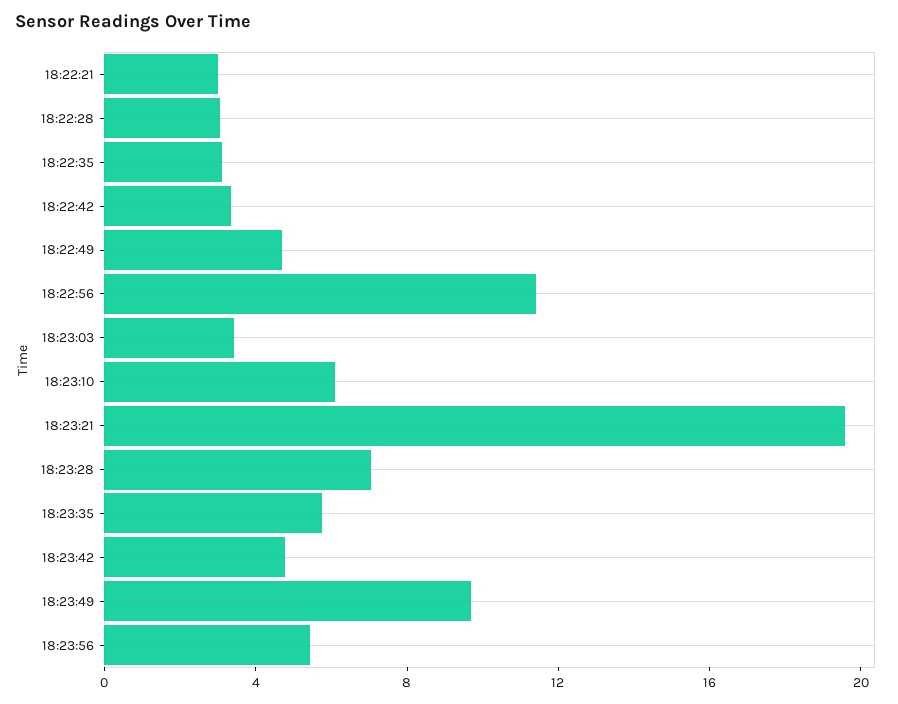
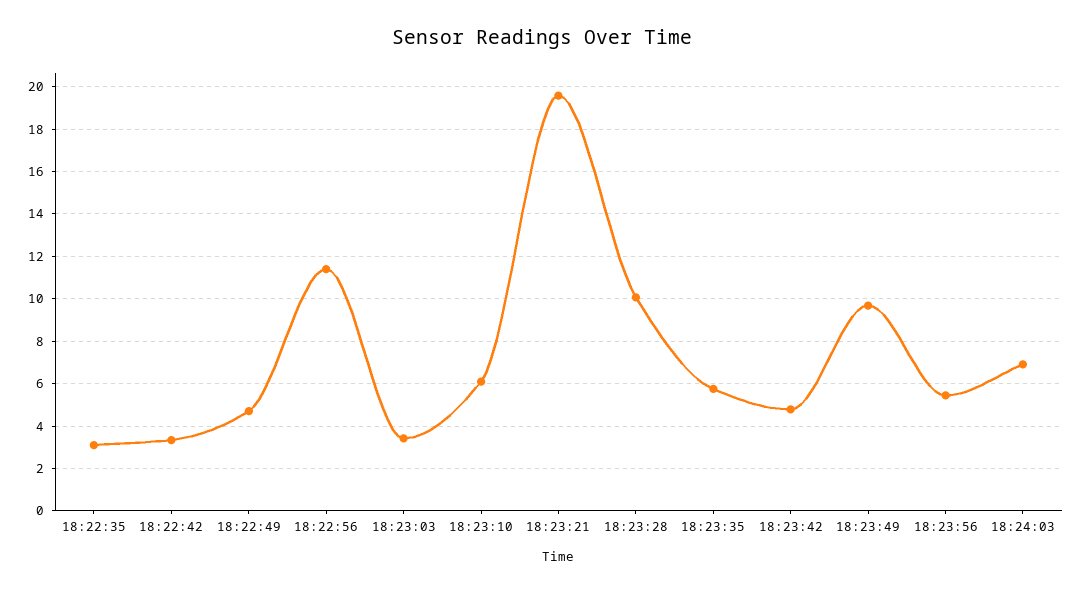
18:22:21: 3 -> none
18:22:28: 3 -> none
18:23:28: 7 -> 10
18:24:03: none -> 7

